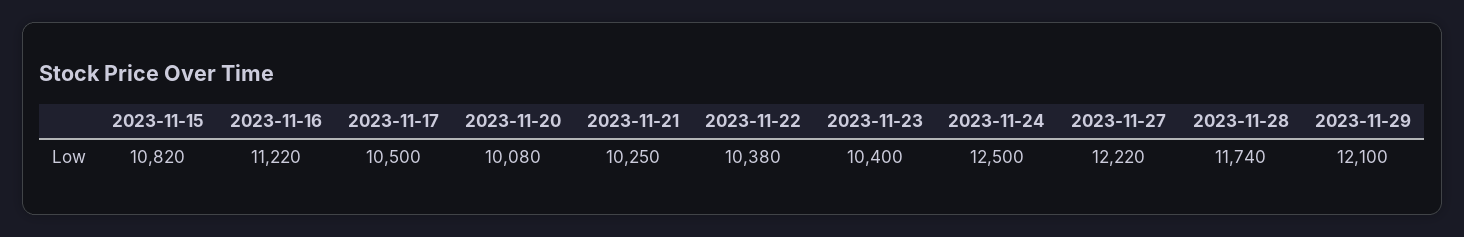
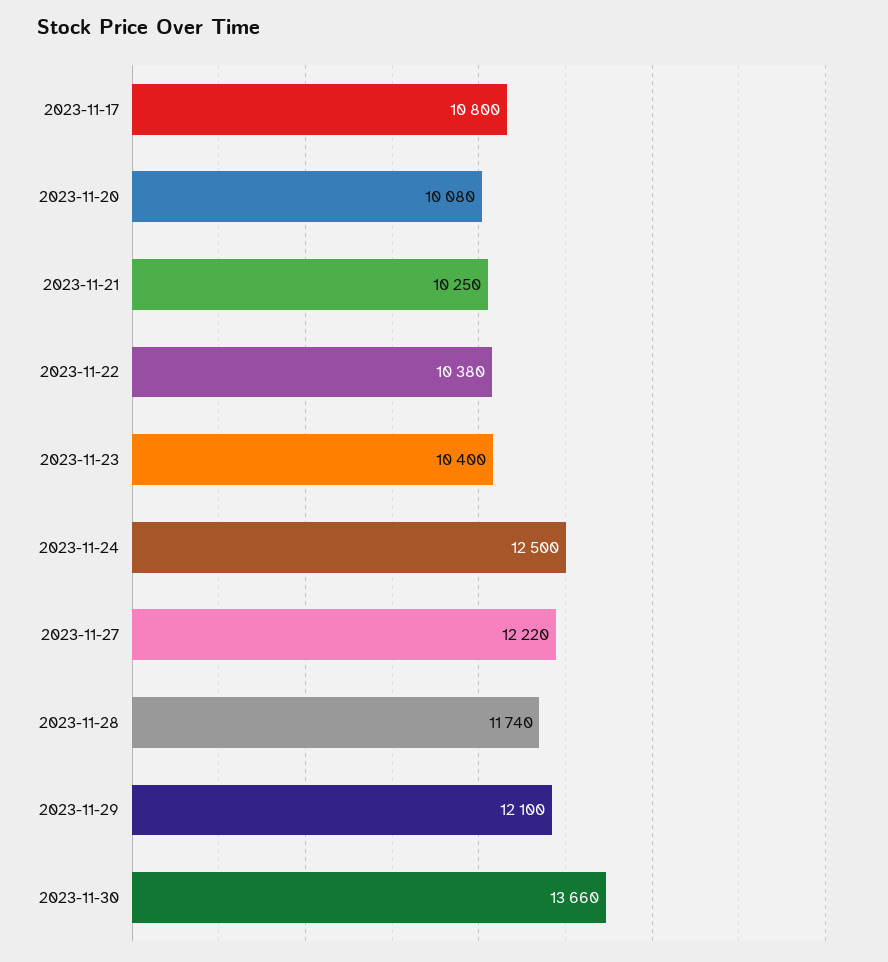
2023-11-15: 10820 -> none
2023-11-16: 11220 -> none
2023-11-17: 10500 -> 10800
2023-11-30: none -> 13660

